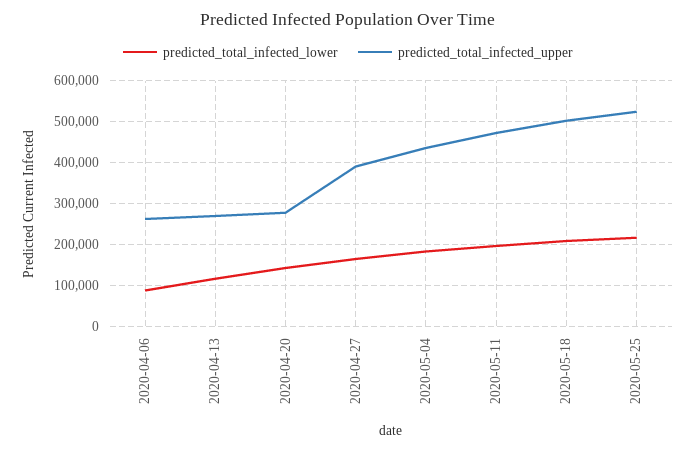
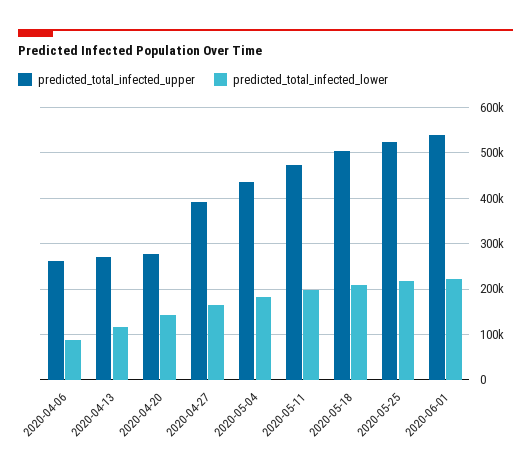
predicted_total_infected_upper, 2020-06-01: none -> 540000
predicted_total_infected_lower, 2020-06-01: none -> 220000

